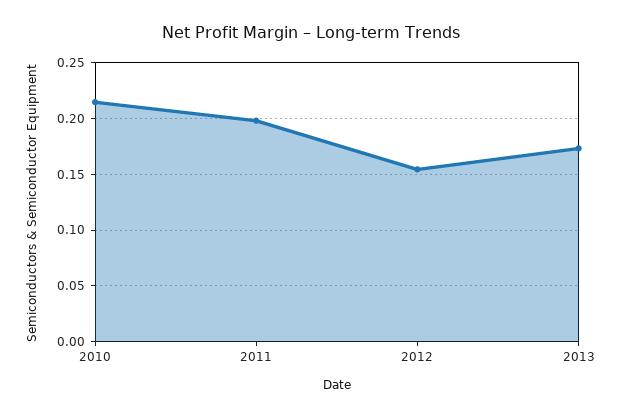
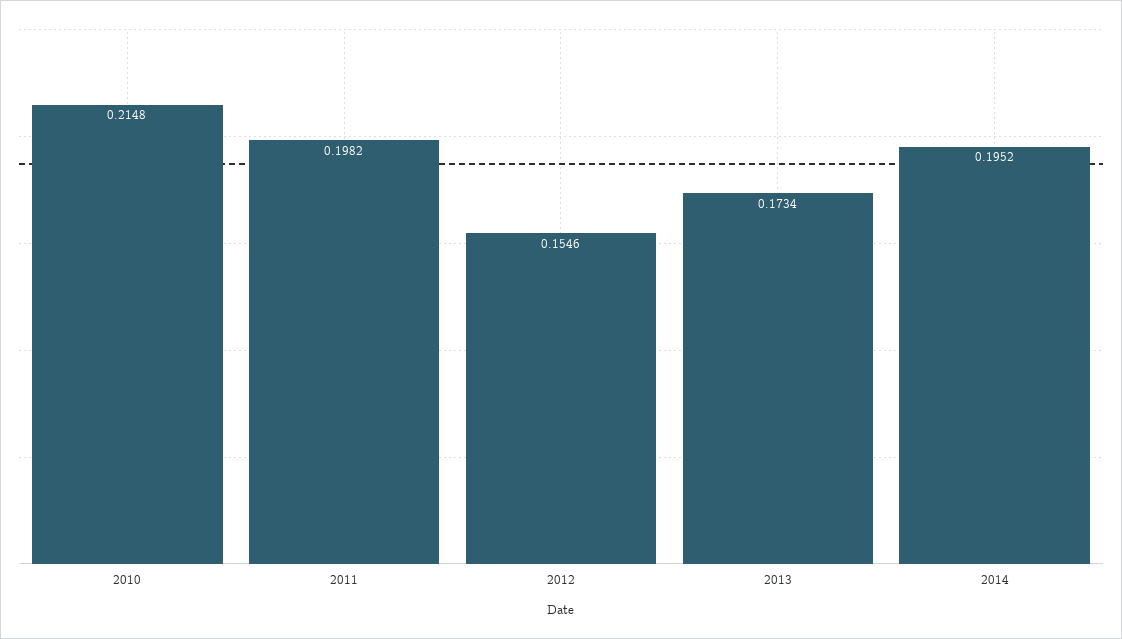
2014: none -> 0.1952

